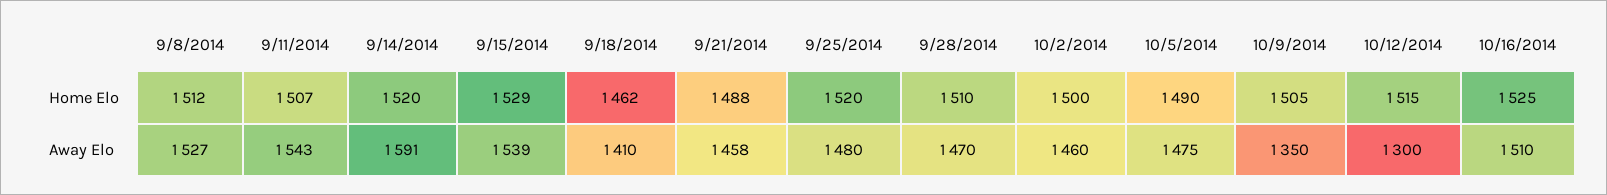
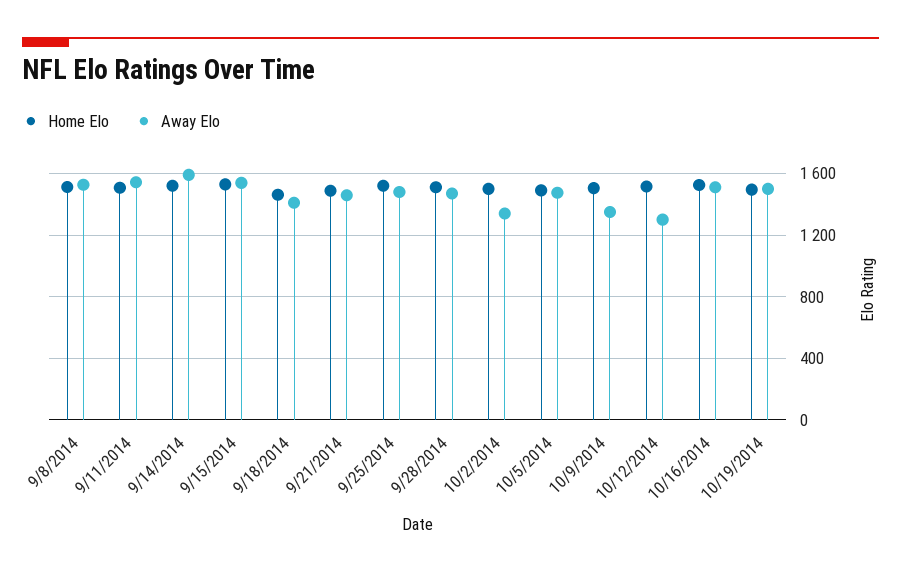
Away Elo, 10/2/2014: 1460 -> 1350
Home Elo, 10/19/2014: none -> 1500
Away Elo, 10/19/2014: none -> 1500

